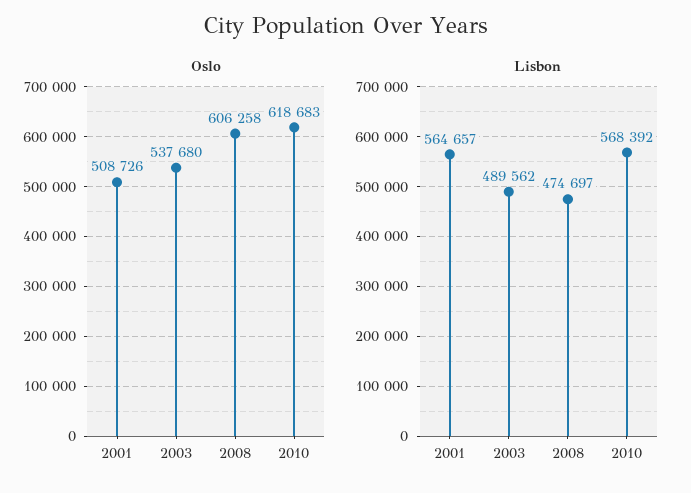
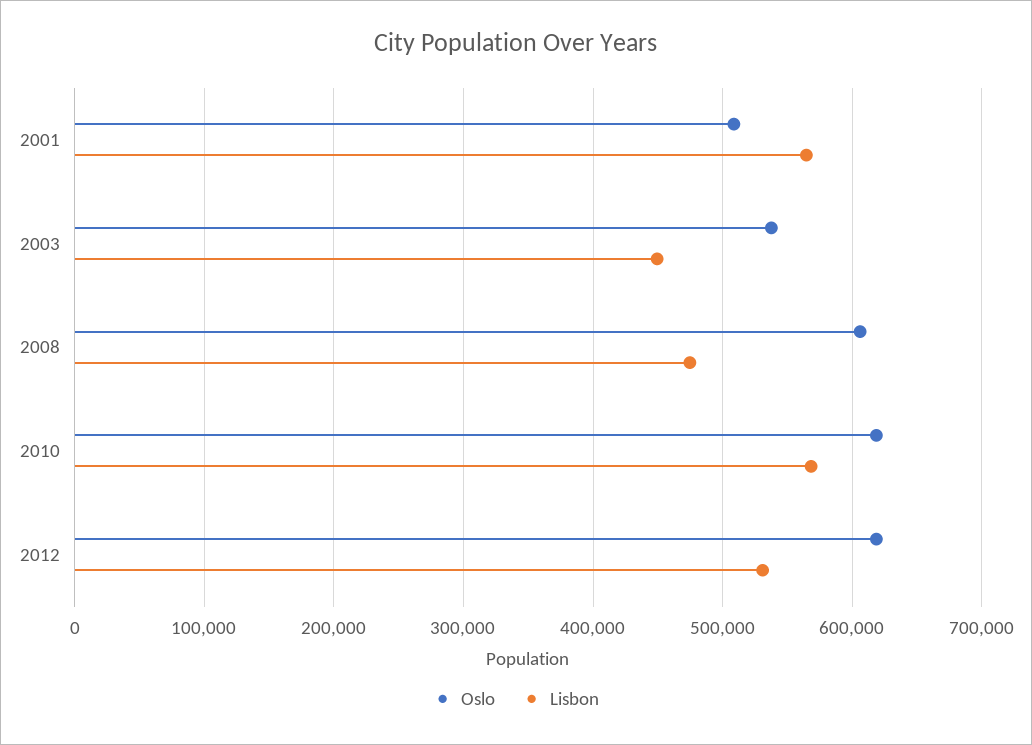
Lisbon, 2003: 489562 -> 450000
Oslo, 2012: none -> 620000
Lisbon, 2012: none -> 530000

